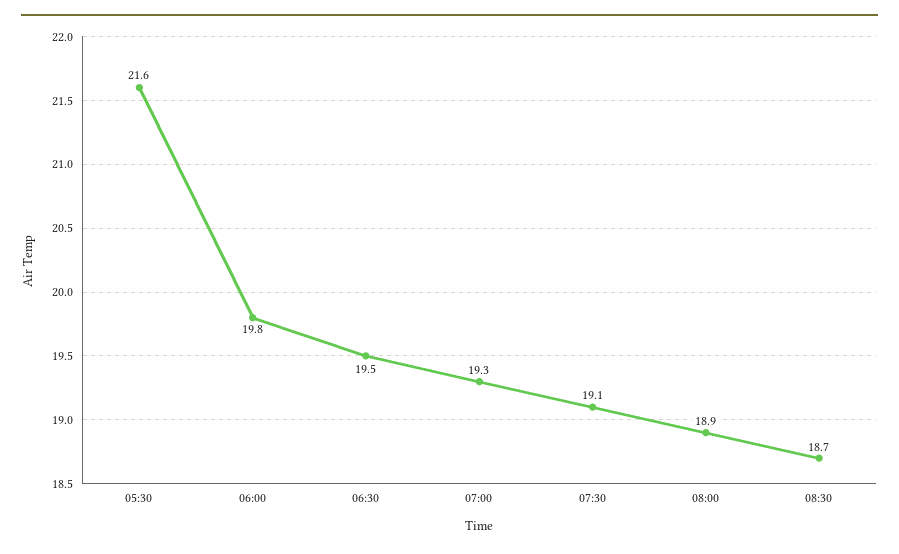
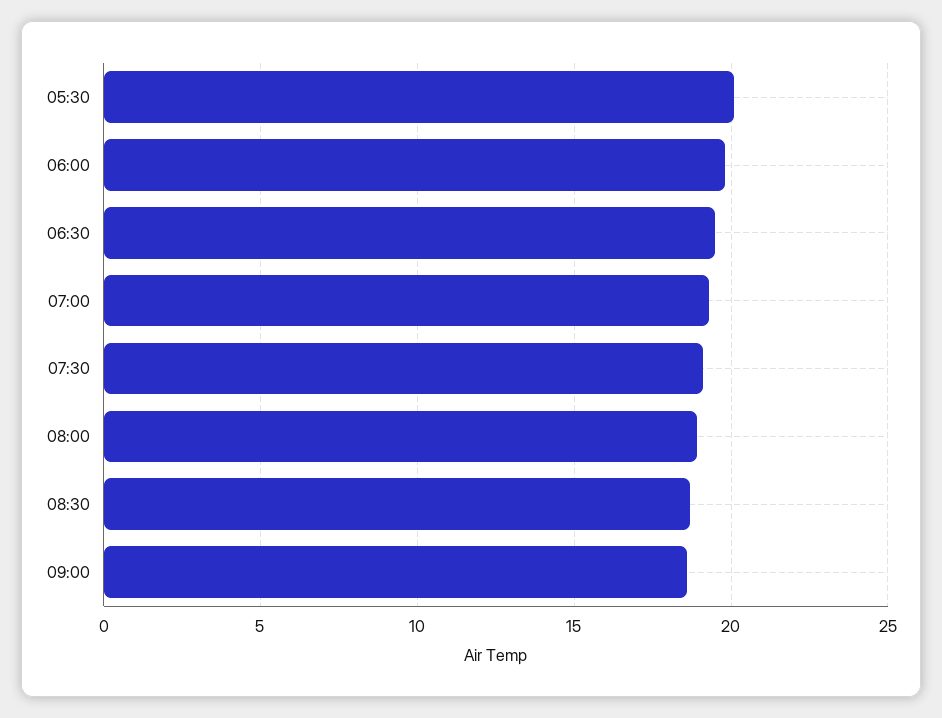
05:30: 21.6 -> 20
09:00: none -> 18.5

